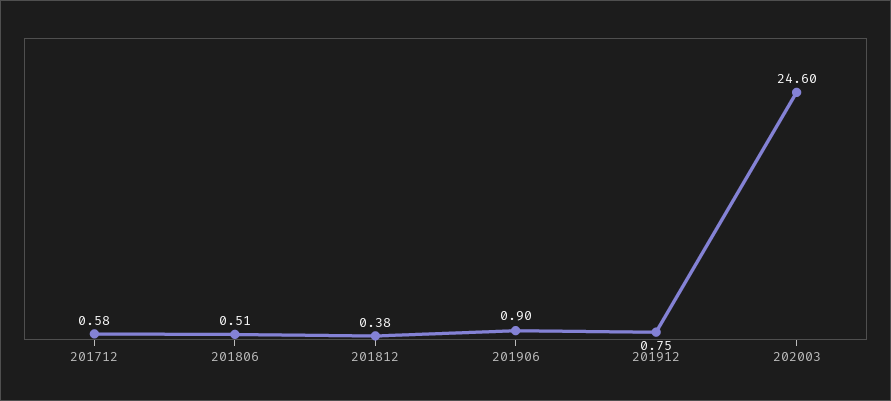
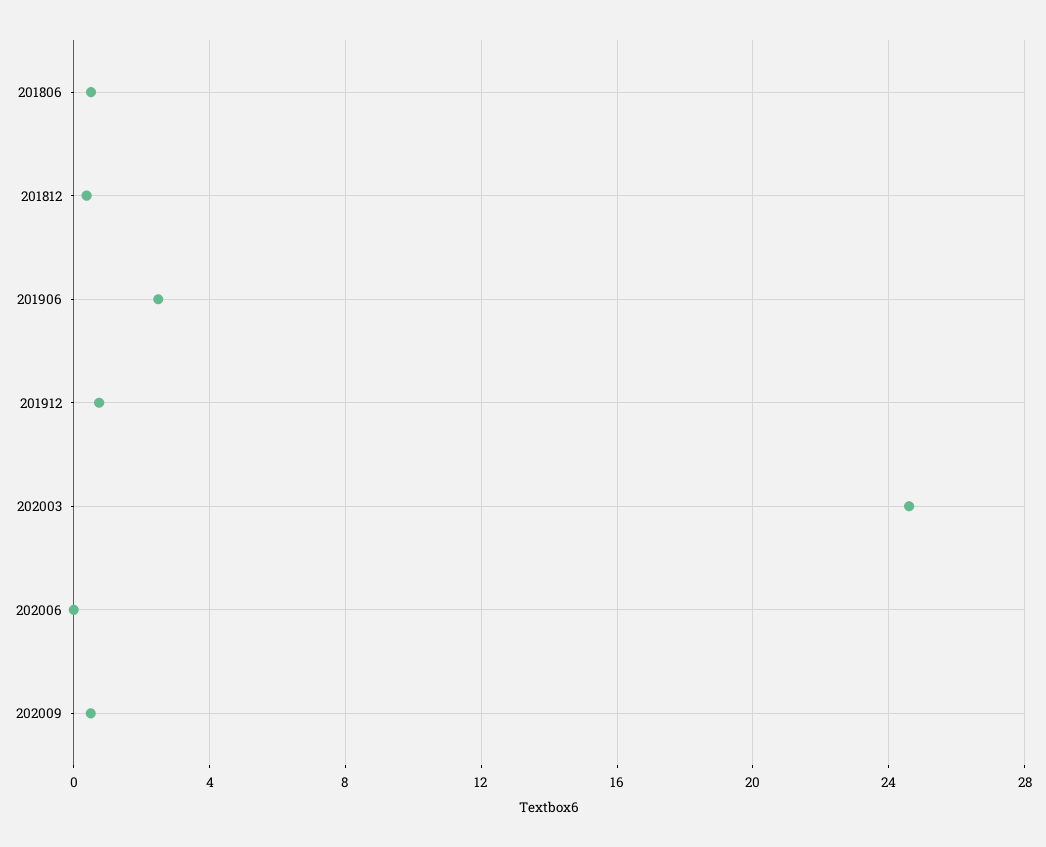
201712: 0.58 -> none
201906: 0.9 -> 2.5
202006: none -> 0
202009: none -> 0.5

